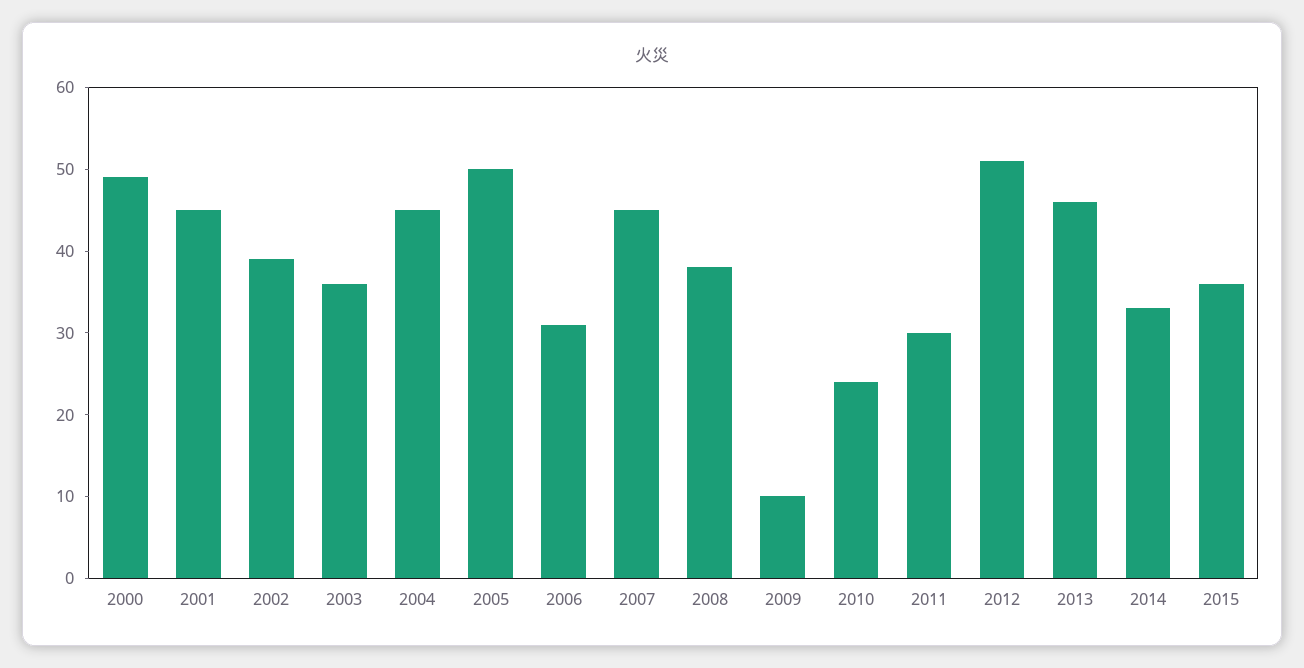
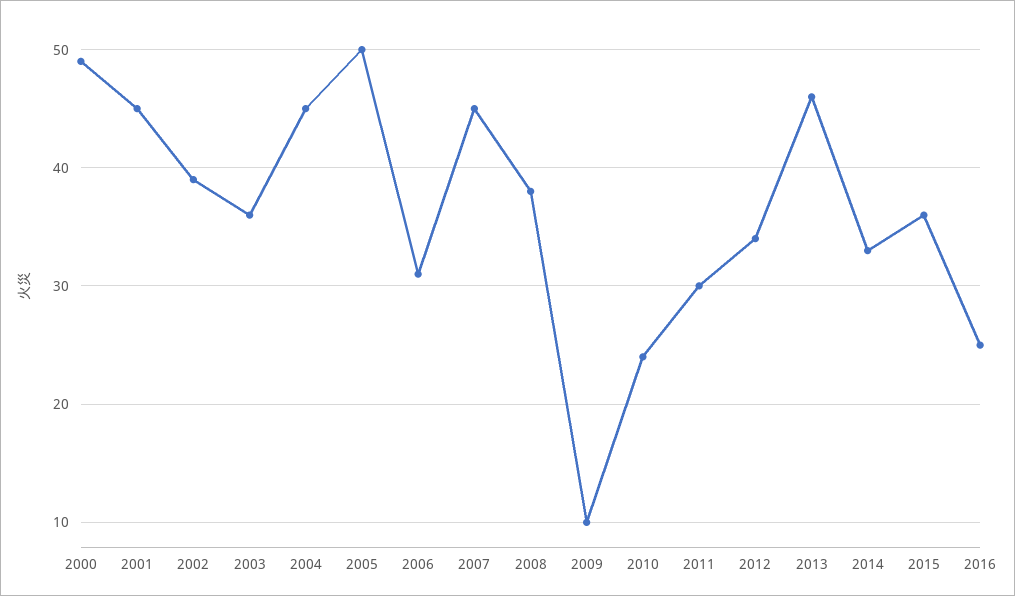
2012: 51 -> 34
2016: none -> 25

